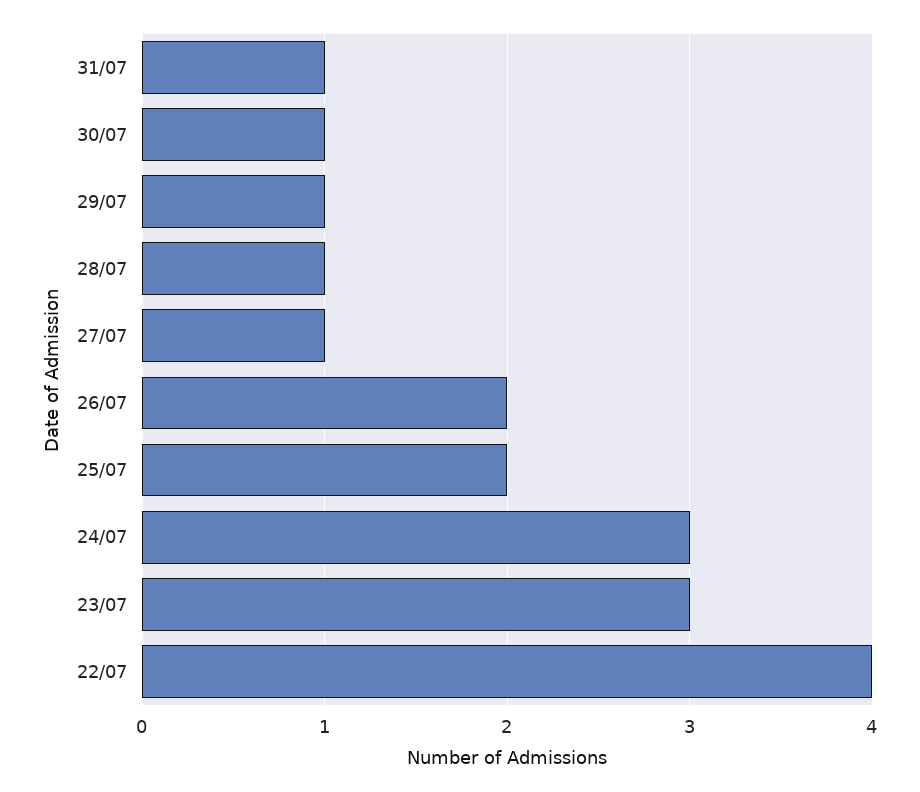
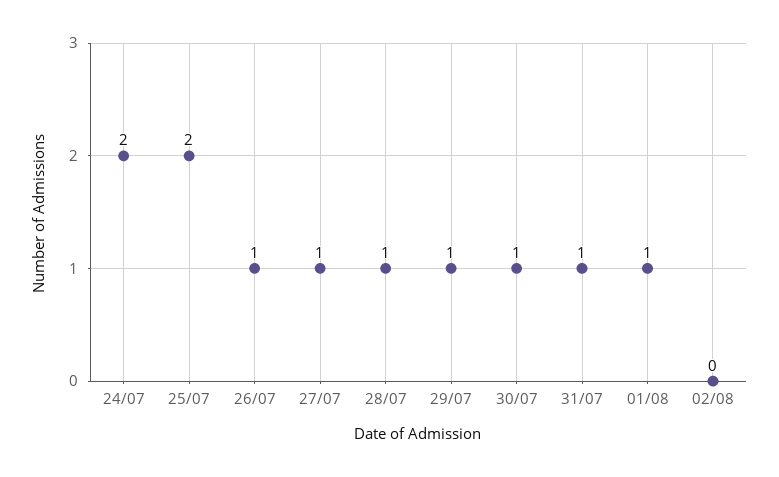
26/07: 2 -> 1
24/07: 3 -> 2
23/07: 3 -> none
22/07: 4 -> none
01/08: none -> 1
02/08: none -> 0

